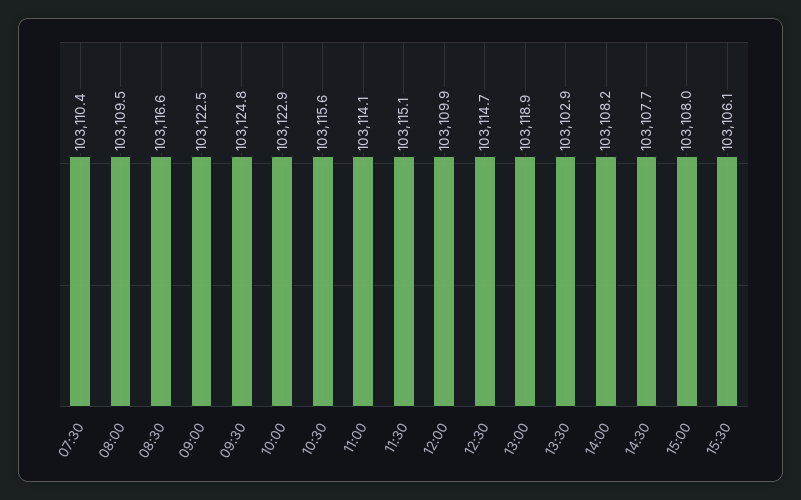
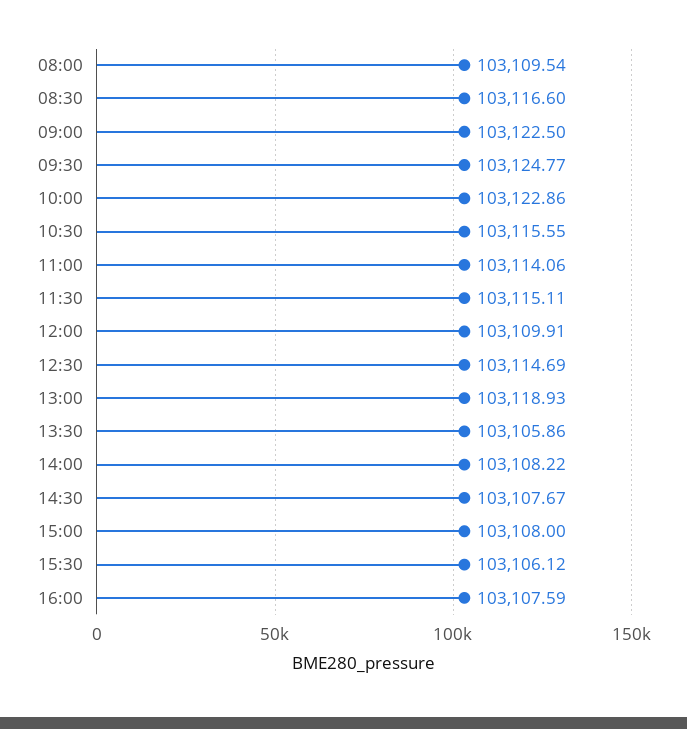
07:30: 103110.4 -> none
13:30: 103102.9 -> 103105.86
16:00: none -> 103107.59

